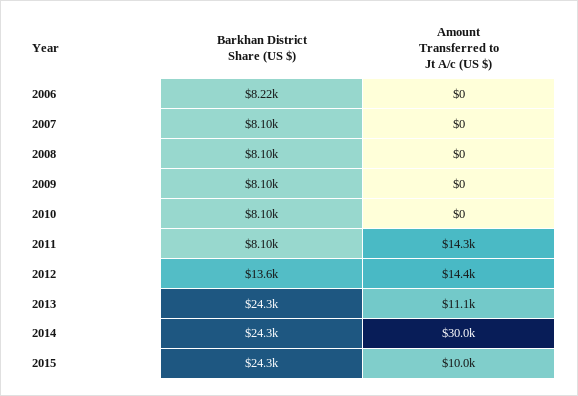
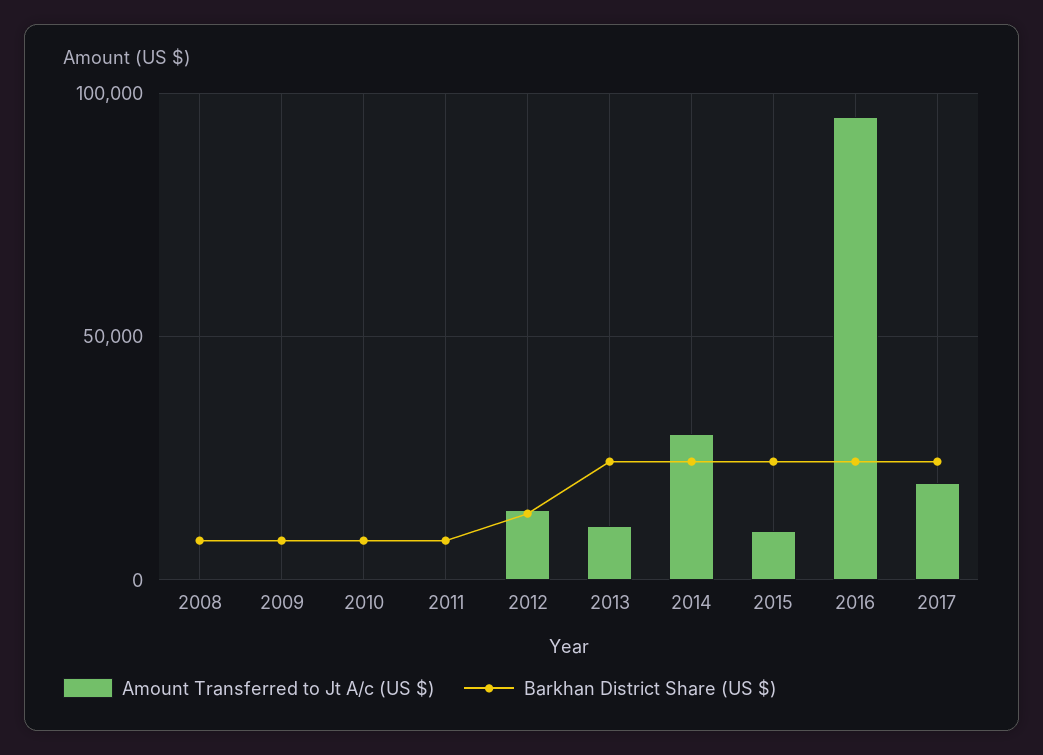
Barkhan District Share (US $), 2006: 8220 -> none
Amount Transferred to Jt A/c (US $), 2006: 0 -> none
Barkhan District Share (US $), 2007: 8100 -> none
Amount Transferred to Jt A/c (US $), 2007: 0 -> none
Amount Transferred to Jt A/c (US $), 2011: 14300 -> 0
Amount Transferred to Jt A/c (US $), 2016: none -> 95000
Barkhan District Share (US $), 2016: none -> 25000
Amount Transferred to Jt A/c (US $), 2017: none -> 20000
Barkhan District Share (US $), 2017: none -> 25000

